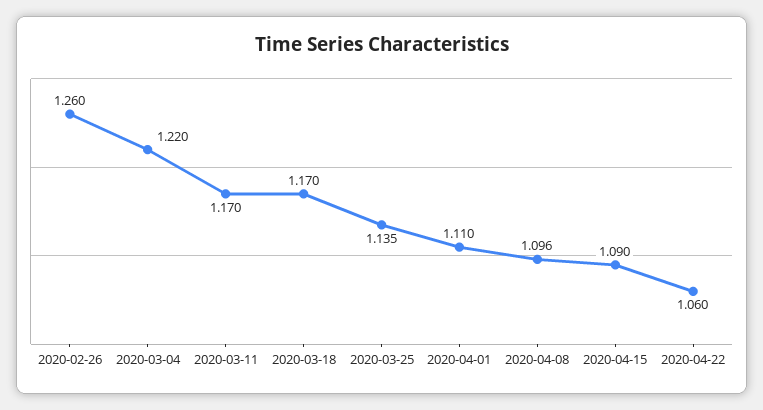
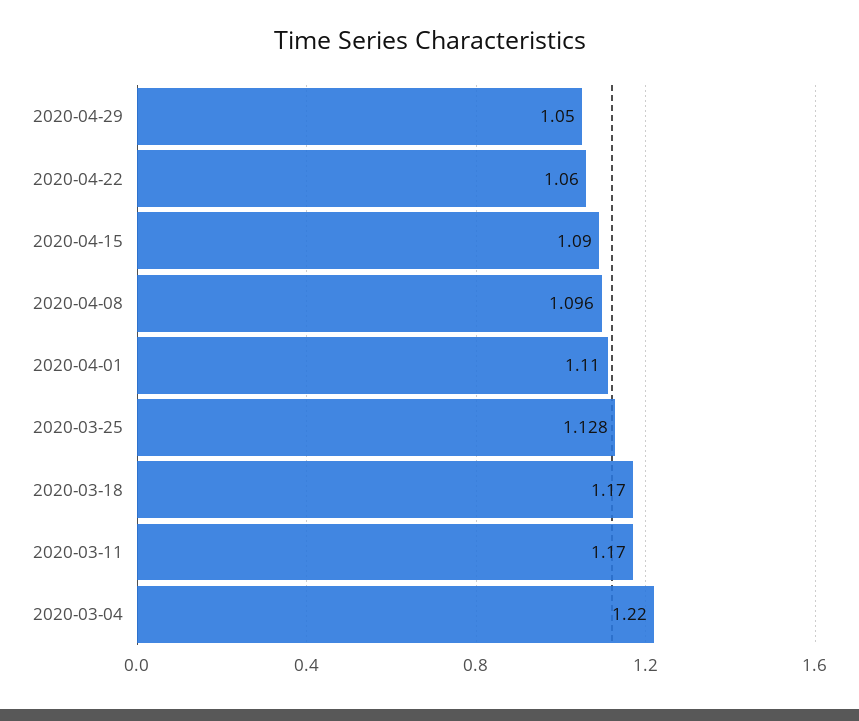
2020-02-26: 1.26 -> none
2020-03-25: 1.135 -> 1.128
2020-04-29: none -> 1.05

